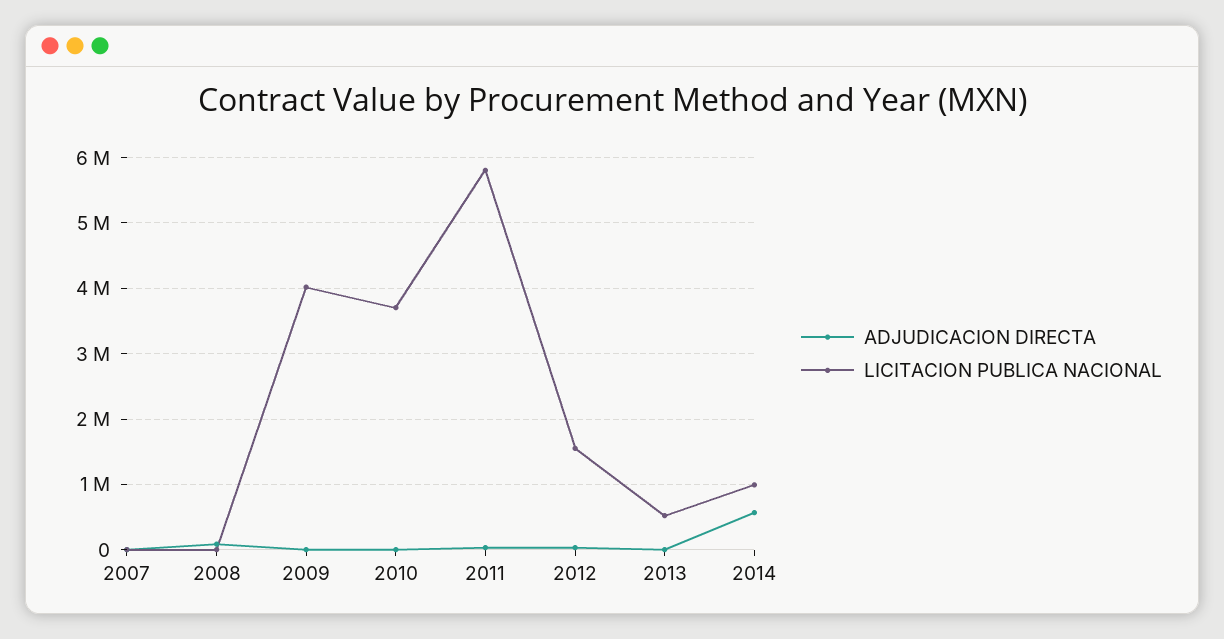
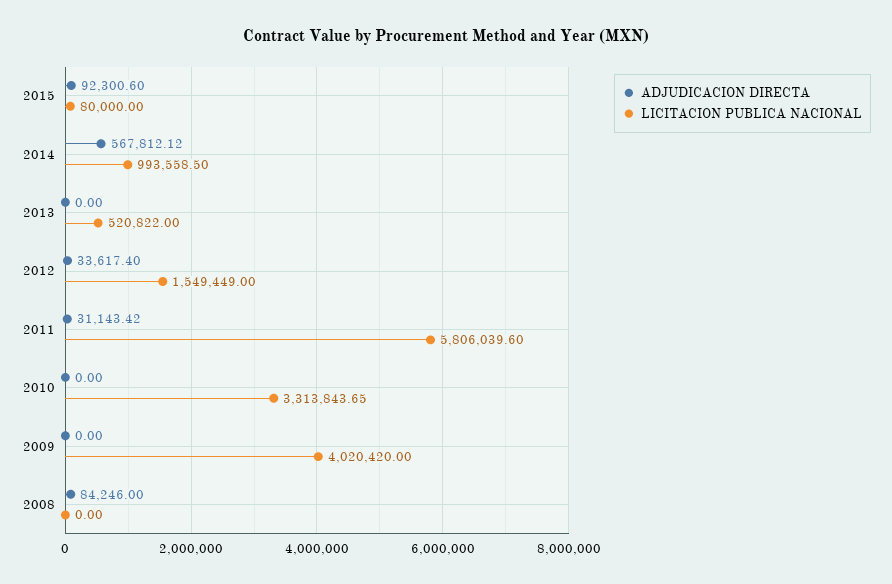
ADJUDICACION DIRECTA, 2007: 0 -> none
LICITACION PUBLICA NACIONAL, 2007: 0 -> none
LICITACION PUBLICA NACIONAL, 2010: 3700000 -> 3313843.65
ADJUDICACION DIRECTA, 2015: none -> 92300.6
LICITACION PUBLICA NACIONAL, 2015: none -> 80000

